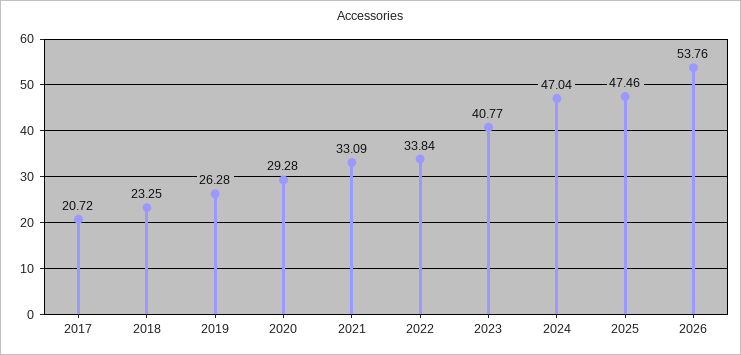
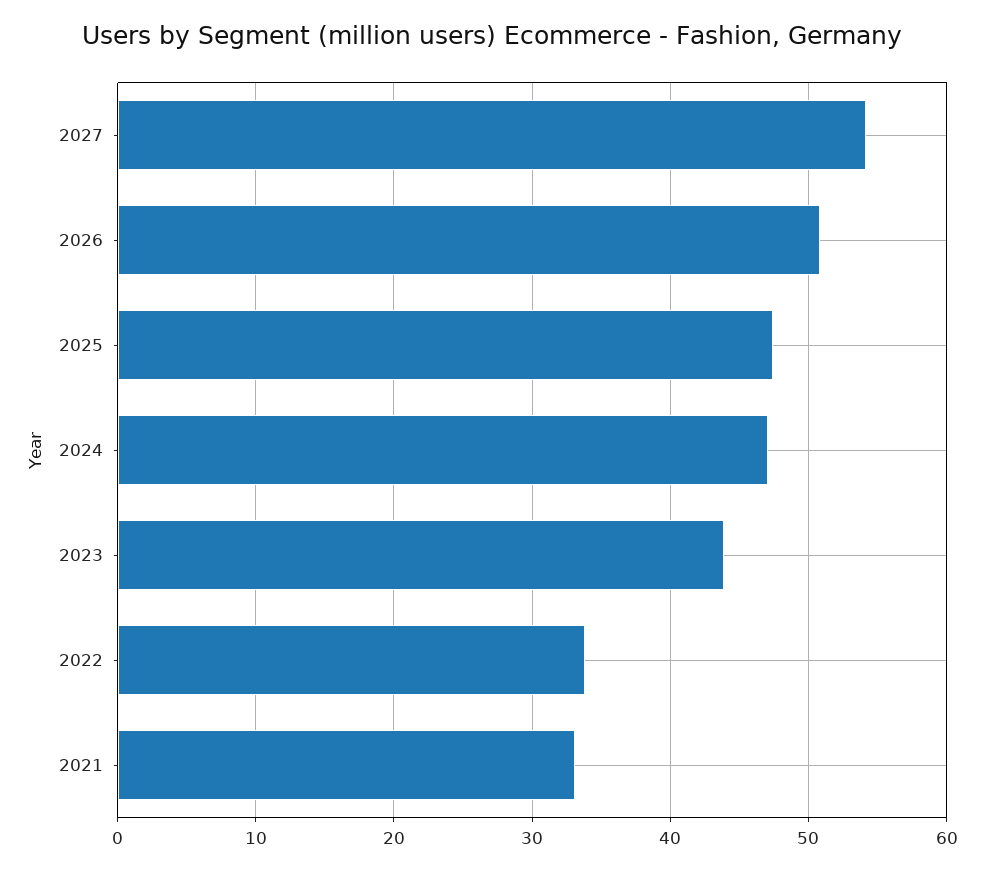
2017: 20.72 -> none
2018: 23.25 -> none
2019: 26.28 -> none
2020: 29.28 -> none
2023: 40.77 -> 44
2026: 53.76 -> 51
2027: none -> 54

